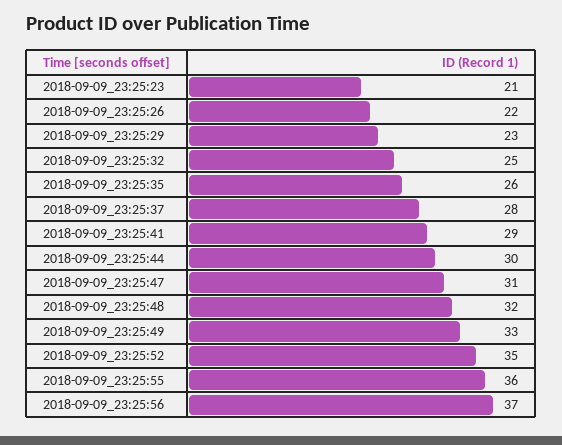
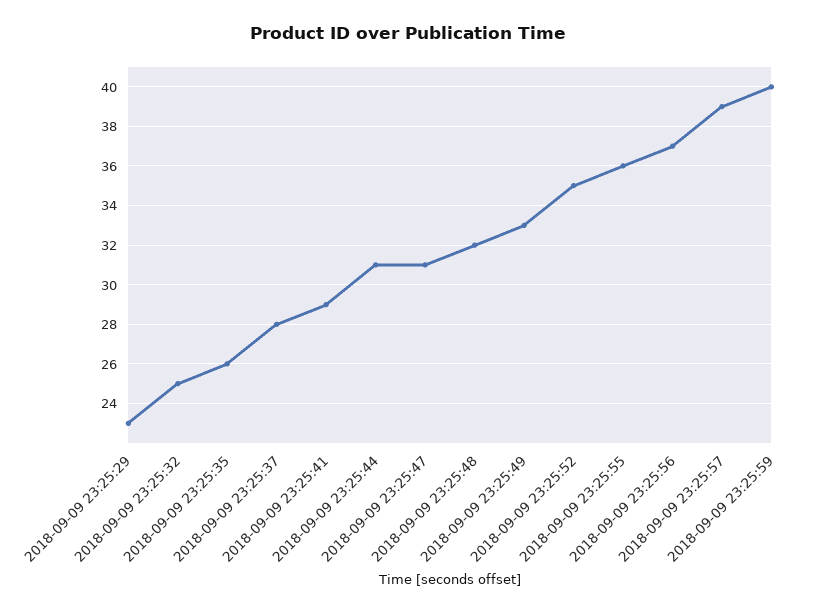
2018-09-09_23:25:23: 21 -> none
2018-09-09_23:25:26: 22 -> none
2018-09-09_23:25:44: 30 -> 31
2018-09-09 23:25:57: none -> 39
2018-09-09 23:25:59: none -> 40

